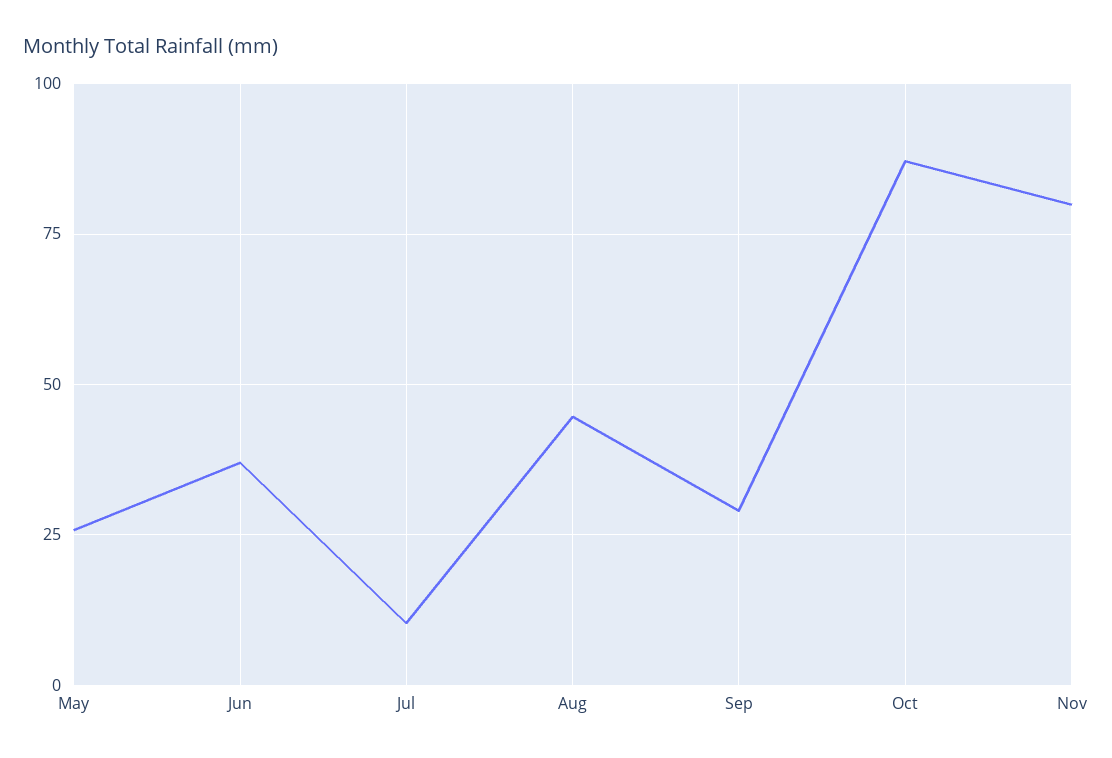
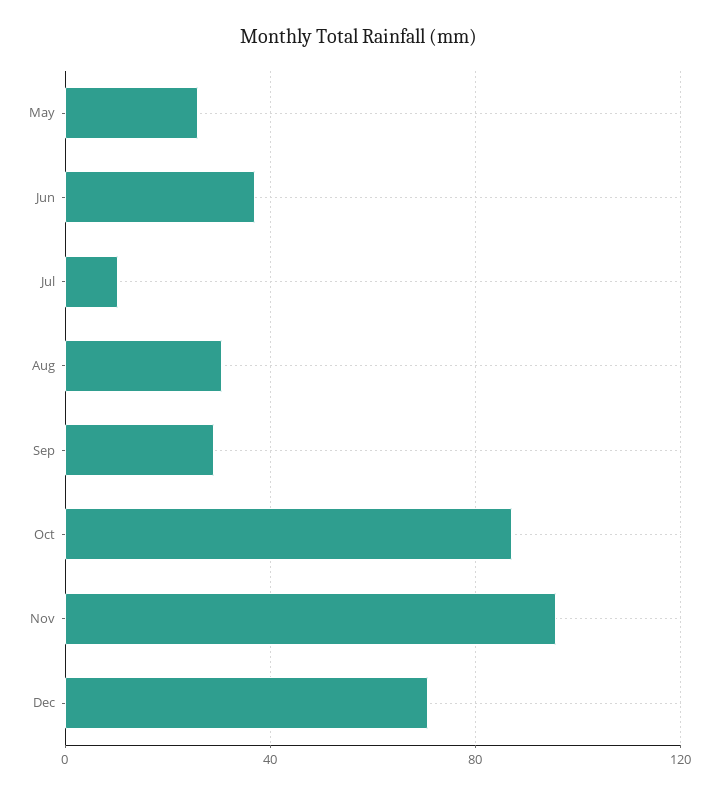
Aug: 45 -> 30
Nov: 80 -> 95
Dec: none -> 70

